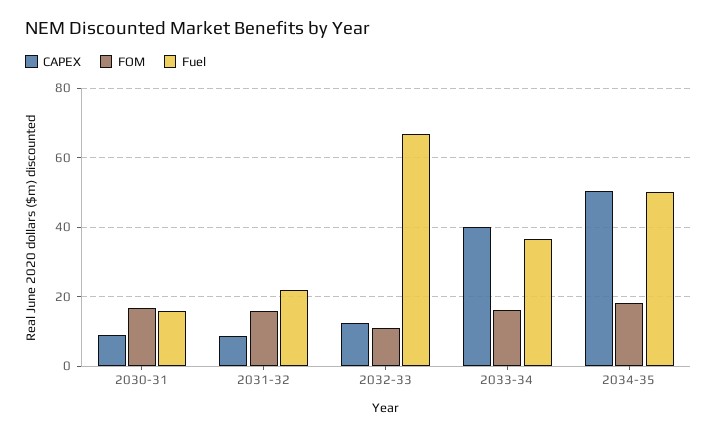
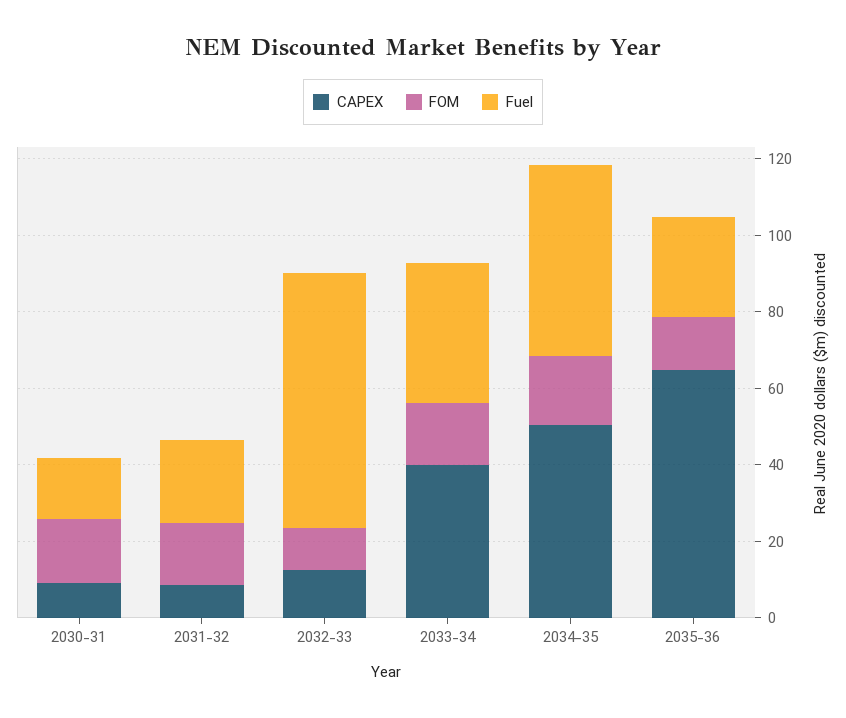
CAPEX, 2035-36: none -> 65
FOM, 2035-36: none -> 15
Fuel, 2035-36: none -> 25

